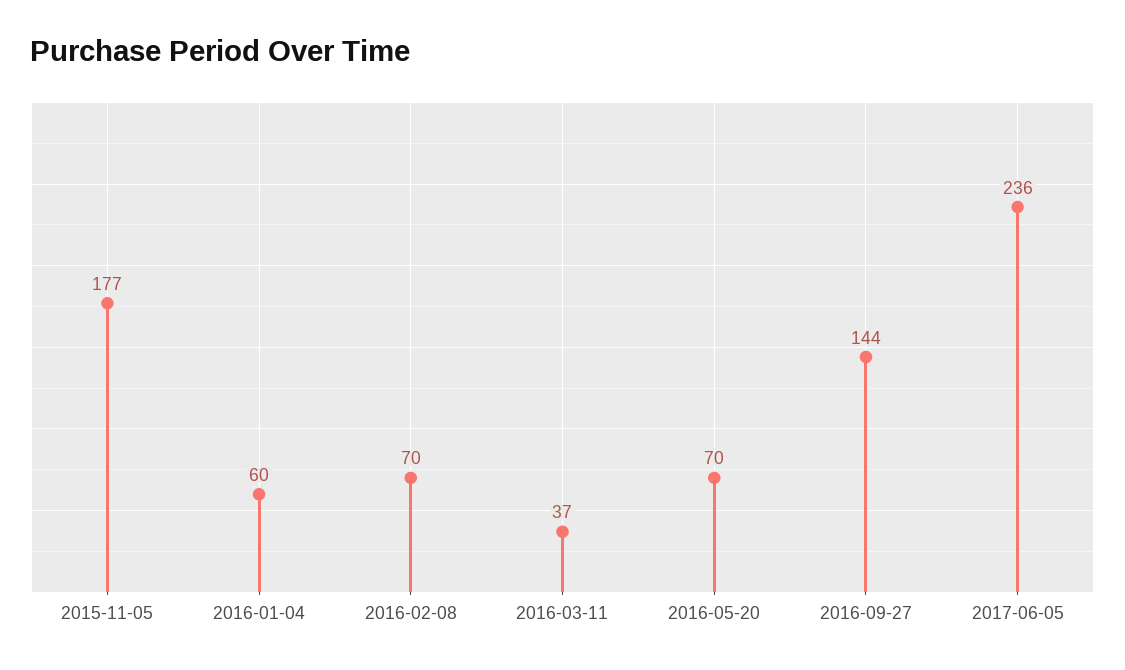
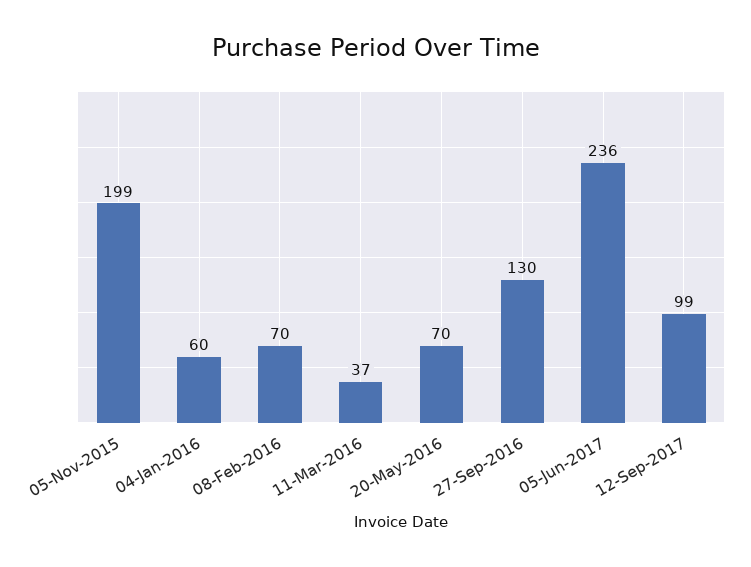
2015-11-05: 177 -> 199
2016-09-27: 144 -> 130
12-Sep-2017: none -> 99

